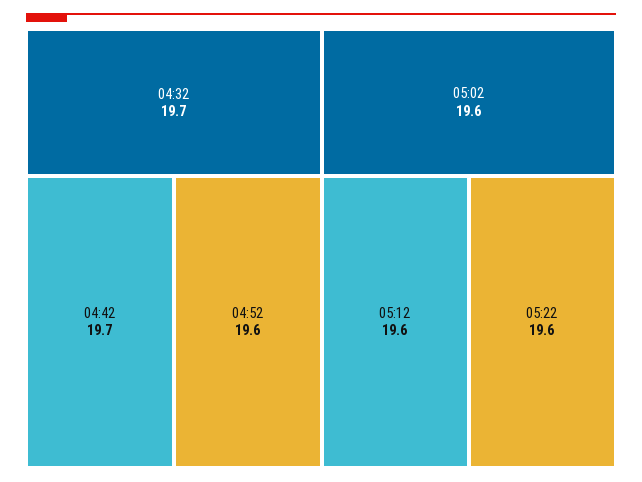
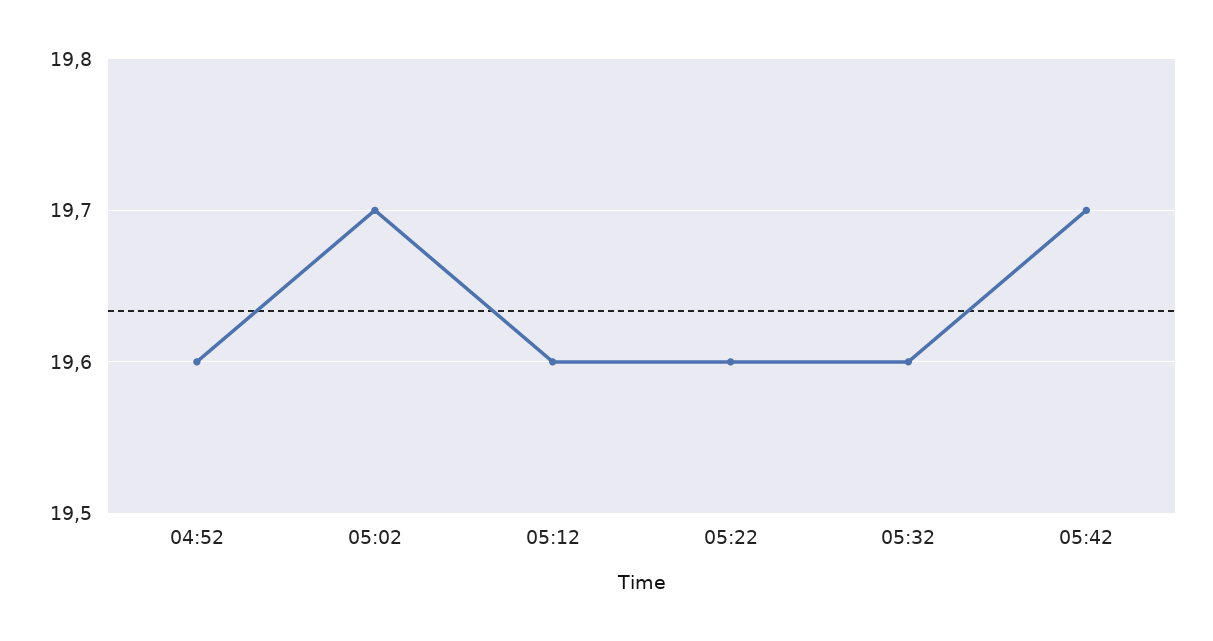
04:32: 19.7 -> none
04:42: 19.7 -> none
05:02: 19.6 -> 19.7
05:32: none -> 19.6
05:42: none -> 19.7

